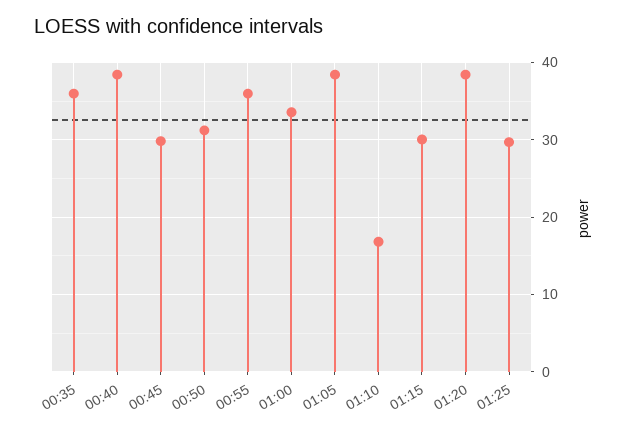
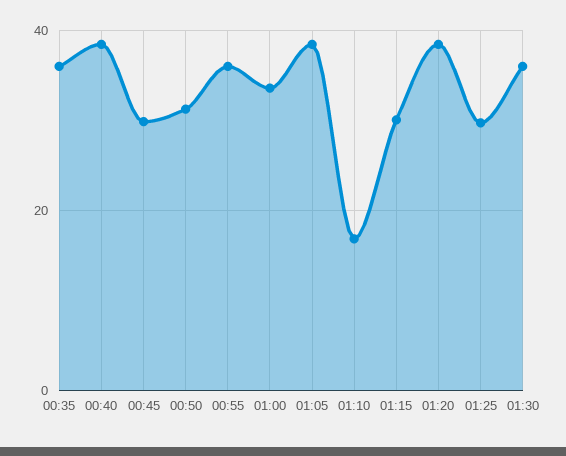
01:30: none -> 36

